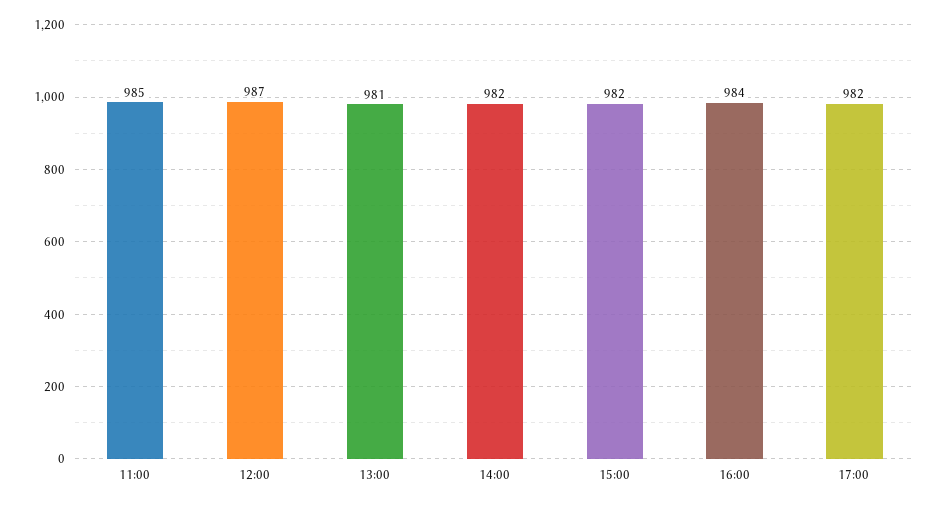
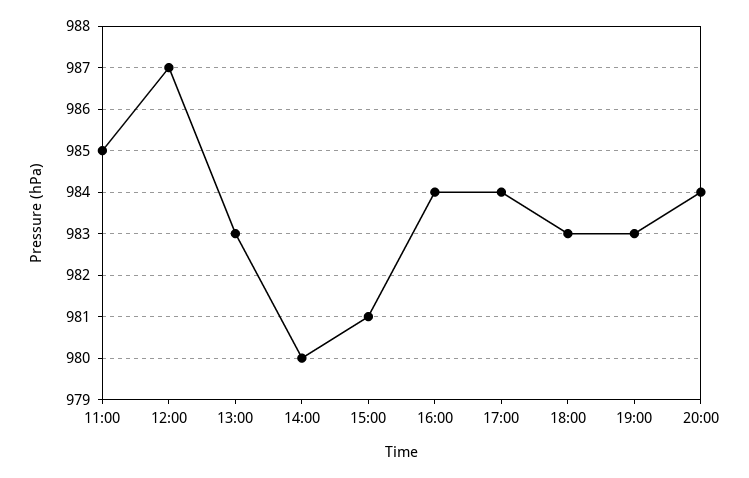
13:00: 981 -> 983
14:00: 982 -> 980
15:00: 982 -> 981
17:00: 982 -> 984
18:00: none -> 983
19:00: none -> 983
20:00: none -> 984

